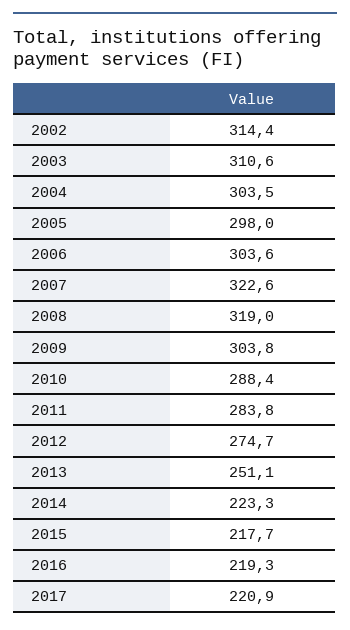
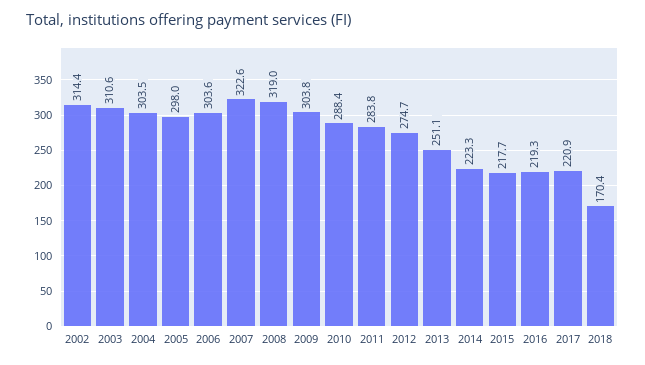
2018: none -> 170.4

